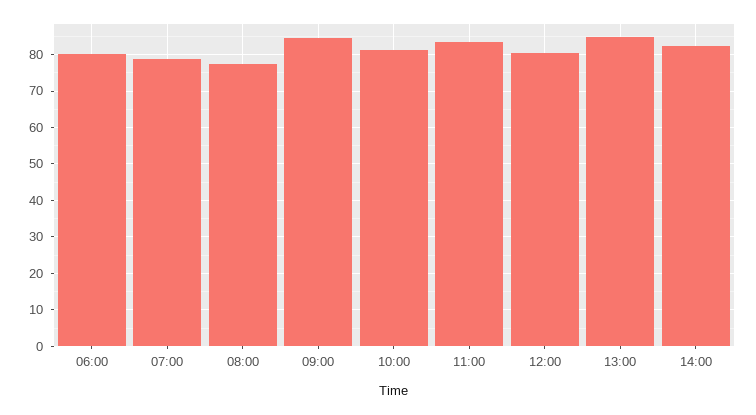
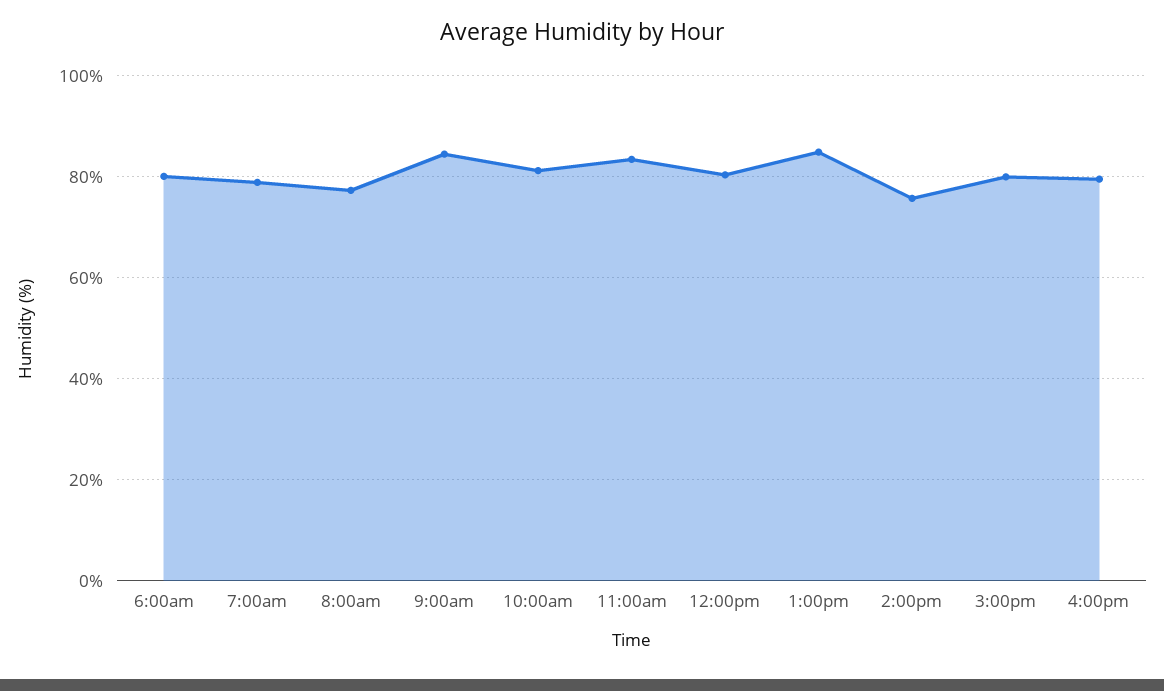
14:00: 82 -> 76
3:00pm: none -> 80
4:00pm: none -> 80

